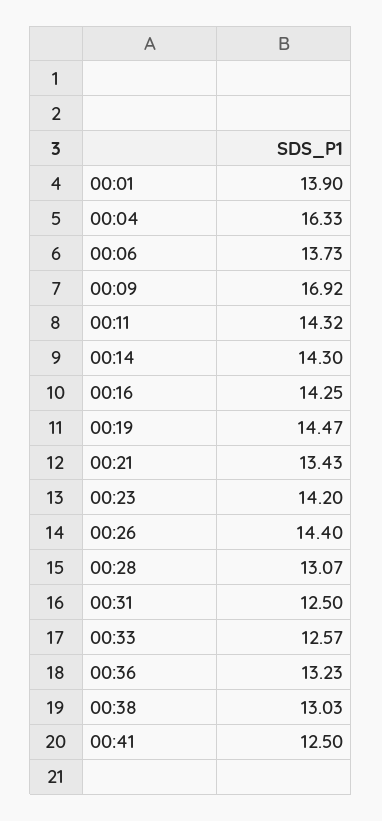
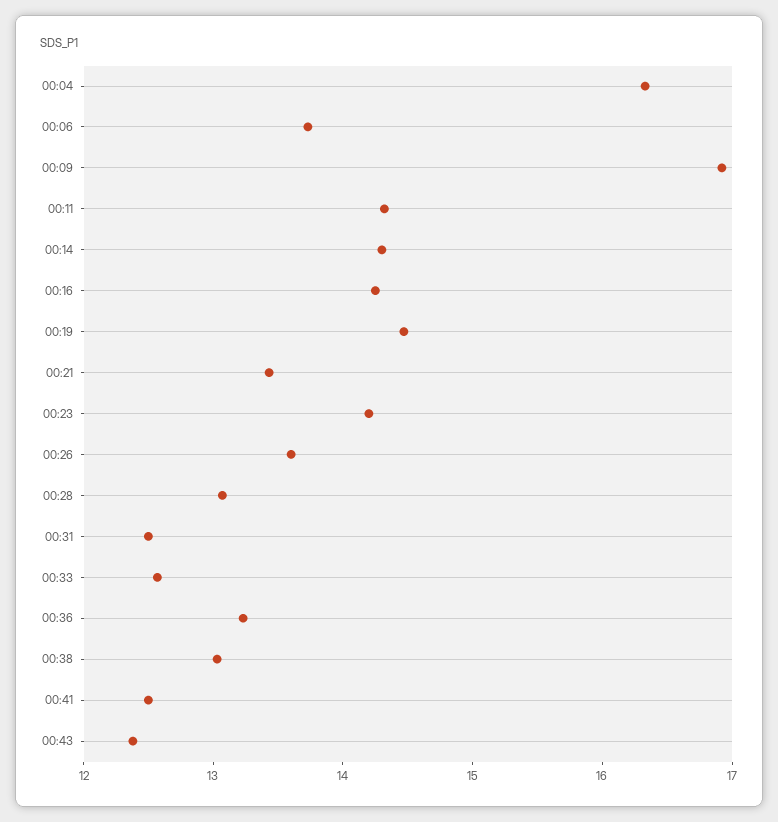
00:01: 13.9 -> none
00:26: 14.4 -> 13.6
00:43: none -> 12.4

